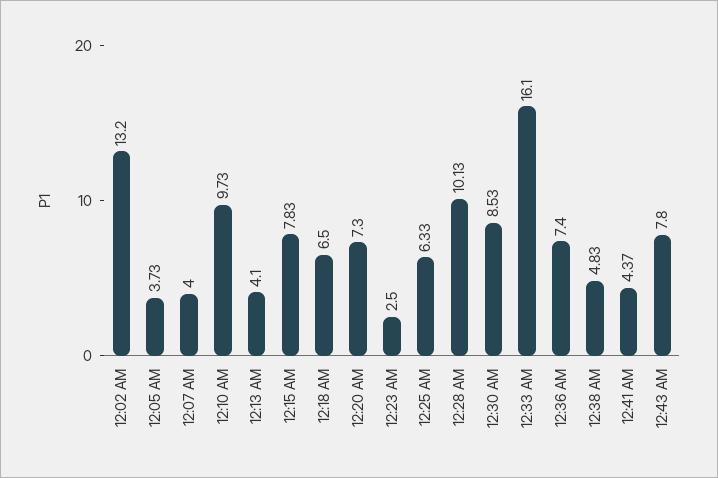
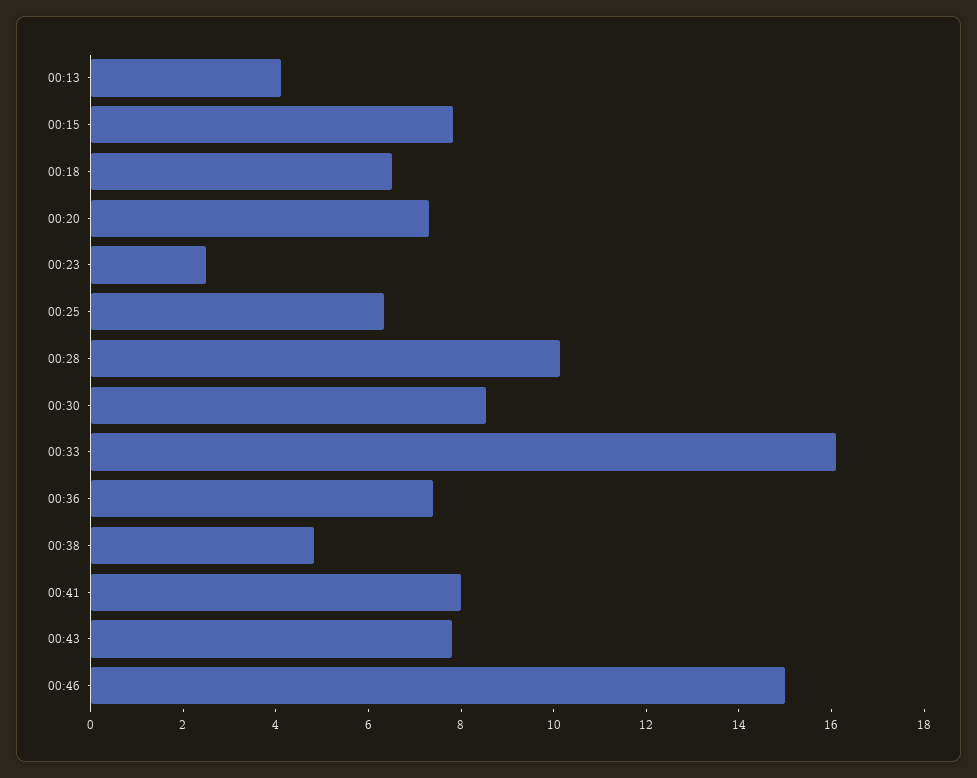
12:02 AM: 13.2 -> none
12:05 AM: 3.73 -> none
12:07 AM: 4 -> none
12:10 AM: 9.73 -> none
12:41 AM: 4.37 -> 8
00:46: none -> 15

